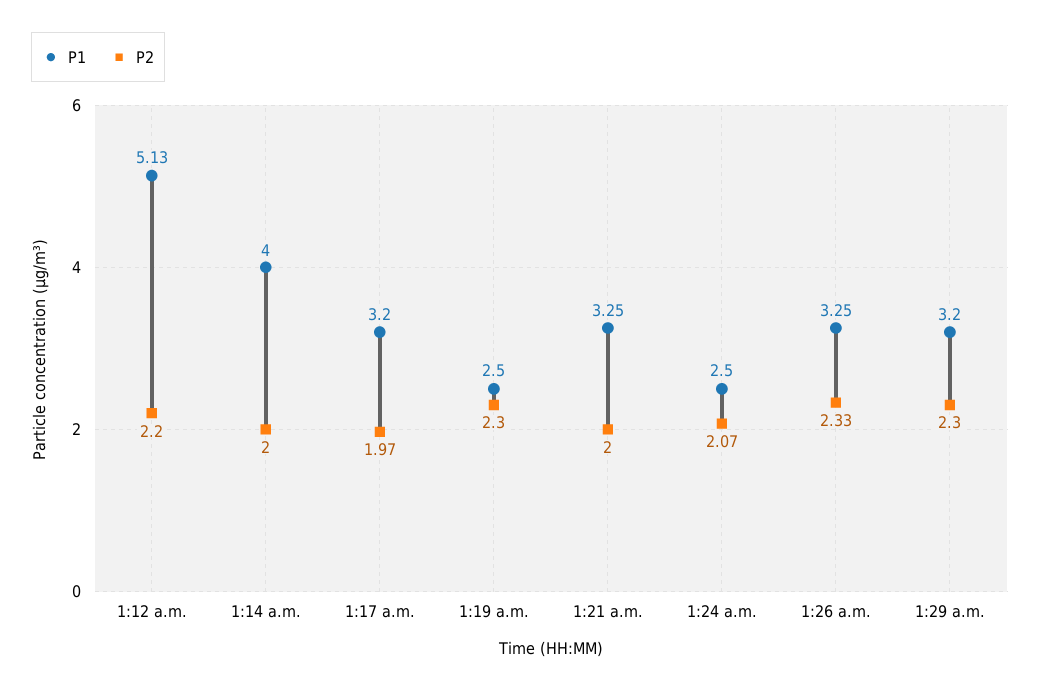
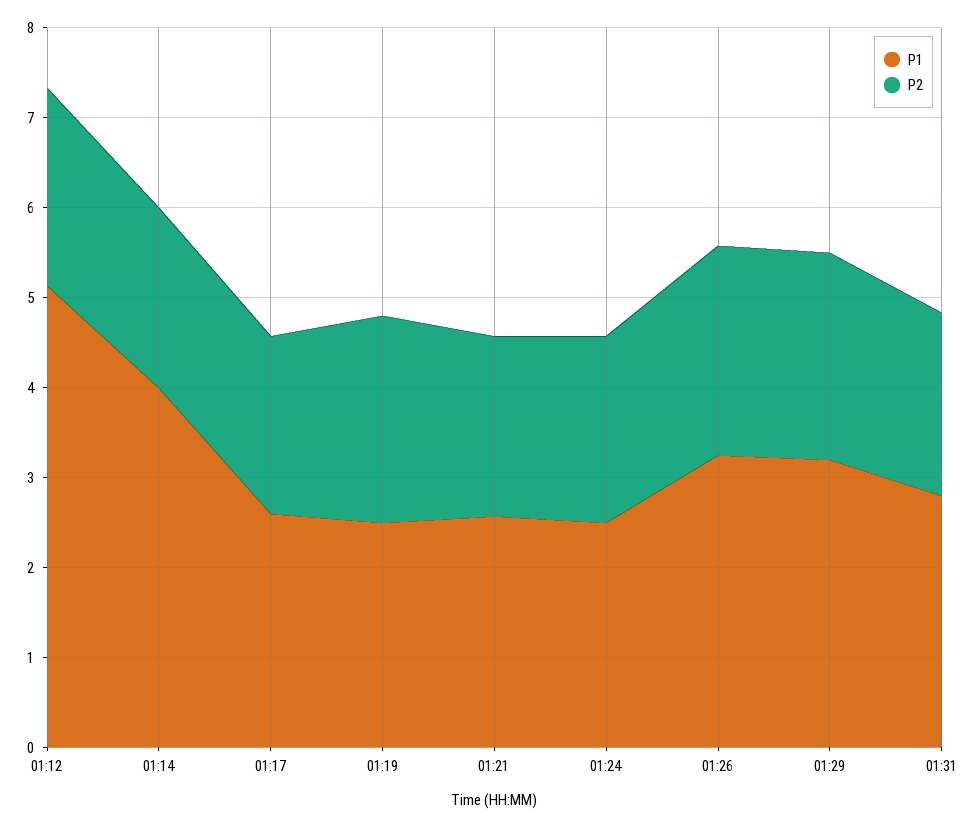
P1, 1:17 a.m.: 3.2 -> 2.6
P1, 1:21 a.m.: 3.25 -> 2.6
P1, 01:31: none -> 2.8
P2, 01:31: none -> 2

